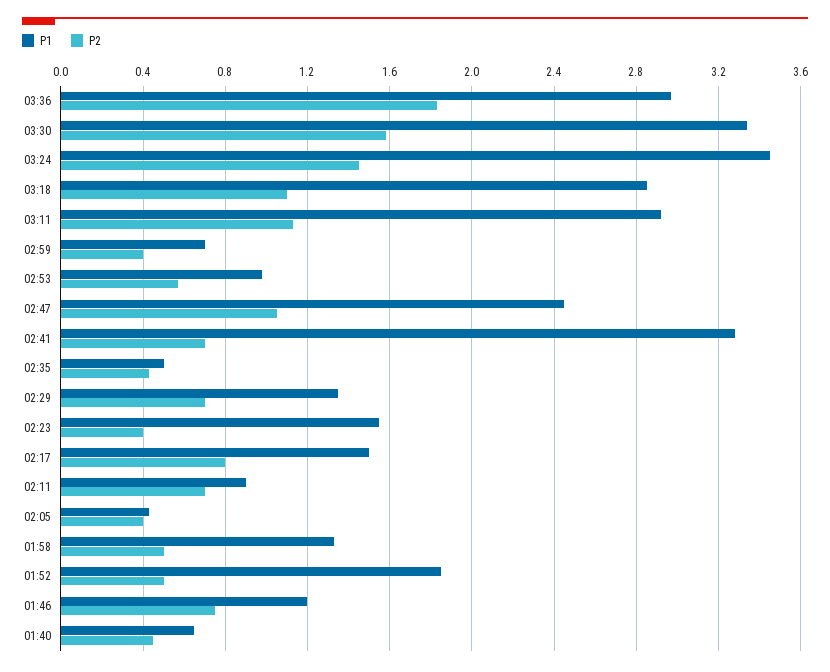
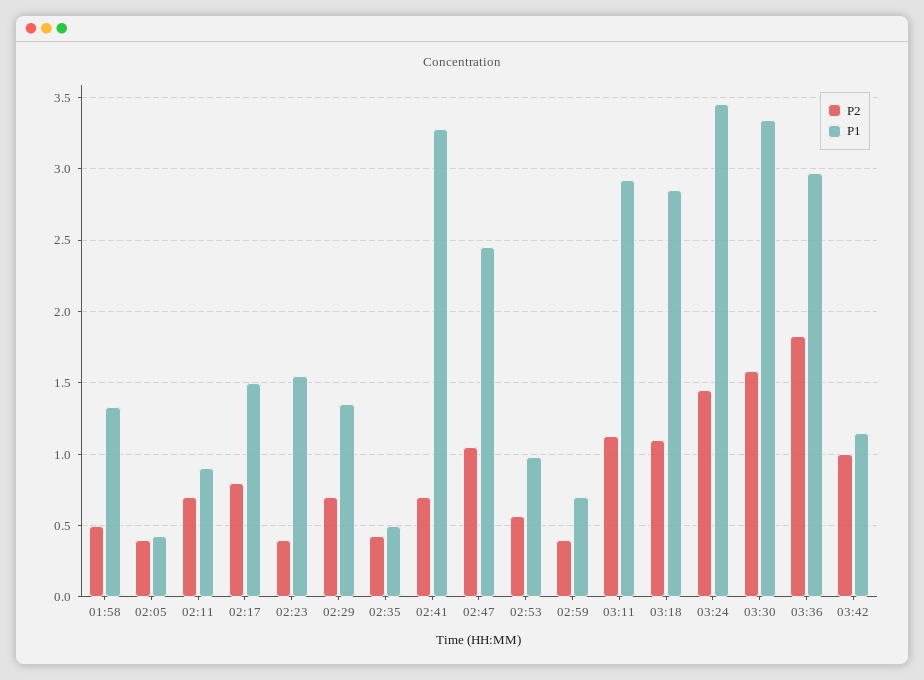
P1, 01:52: 1.85 -> none
P2, 01:52: 0.5 -> none
P1, 01:46: 1.2 -> none
P2, 01:46: 0.75 -> none
P1, 01:40: 0.65 -> none
P2, 01:40: 0.45 -> none
P2, 03:42: none -> 1
P1, 03:42: none -> 1.15

